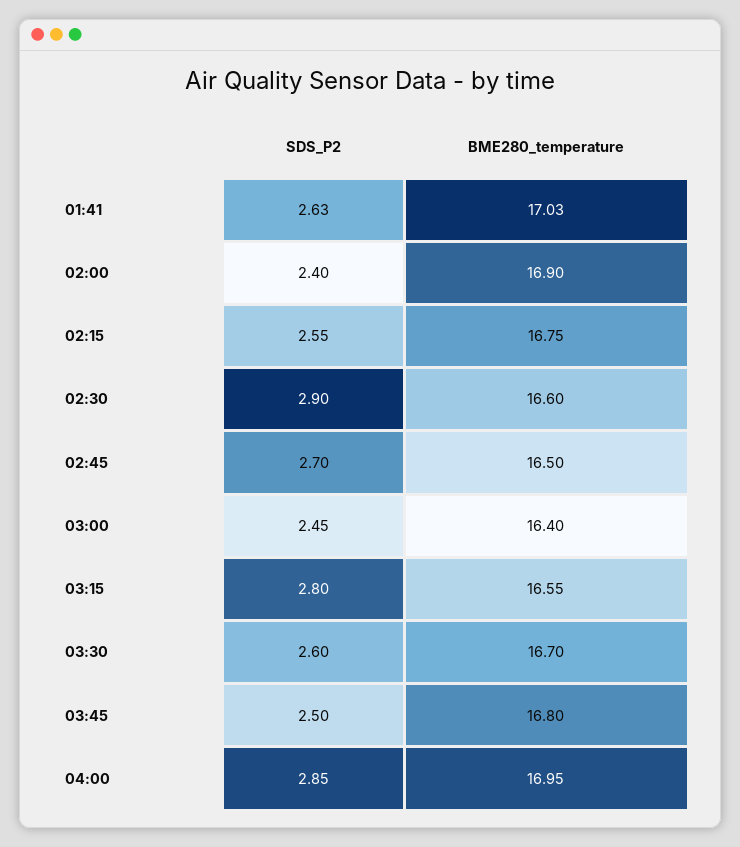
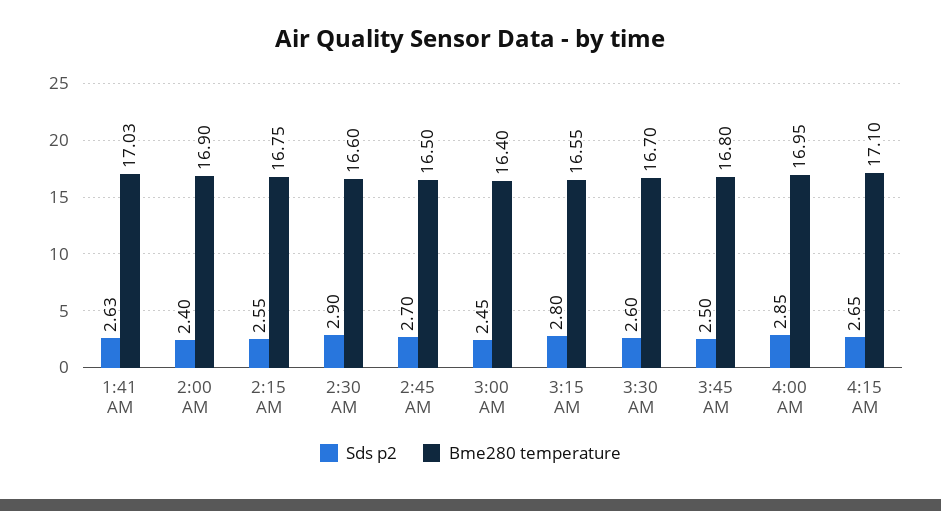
SDS_P2, 4:15 AM: none -> 2.65
BME280_temperature, 4:15 AM: none -> 17.1

